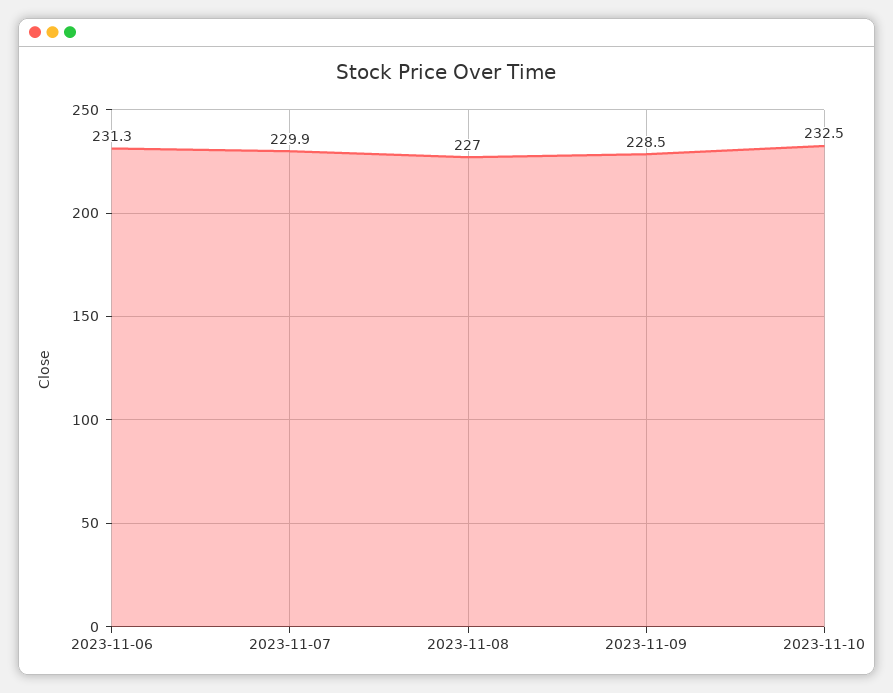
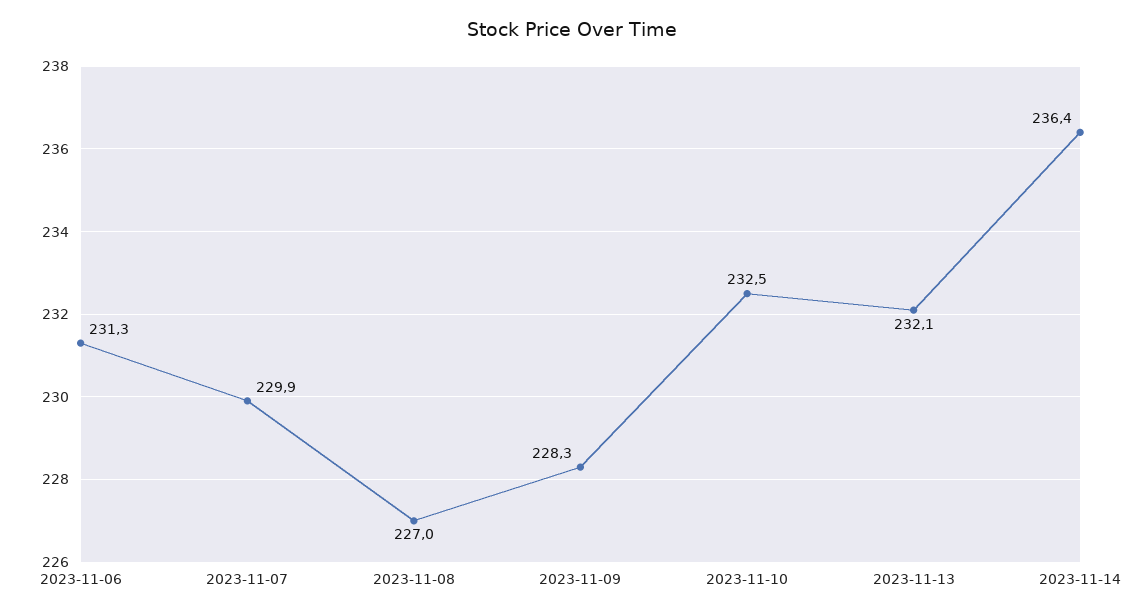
2023-11-09: 228.5 -> 228.3
2023-11-13: none -> 232.1
2023-11-14: none -> 236.4

